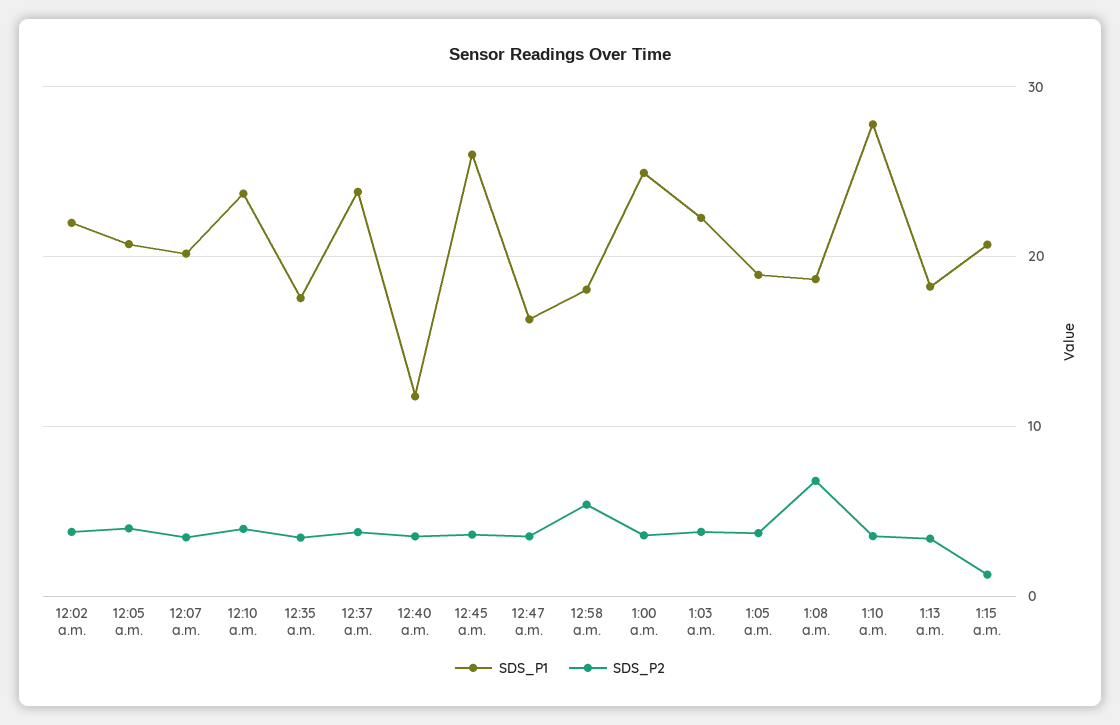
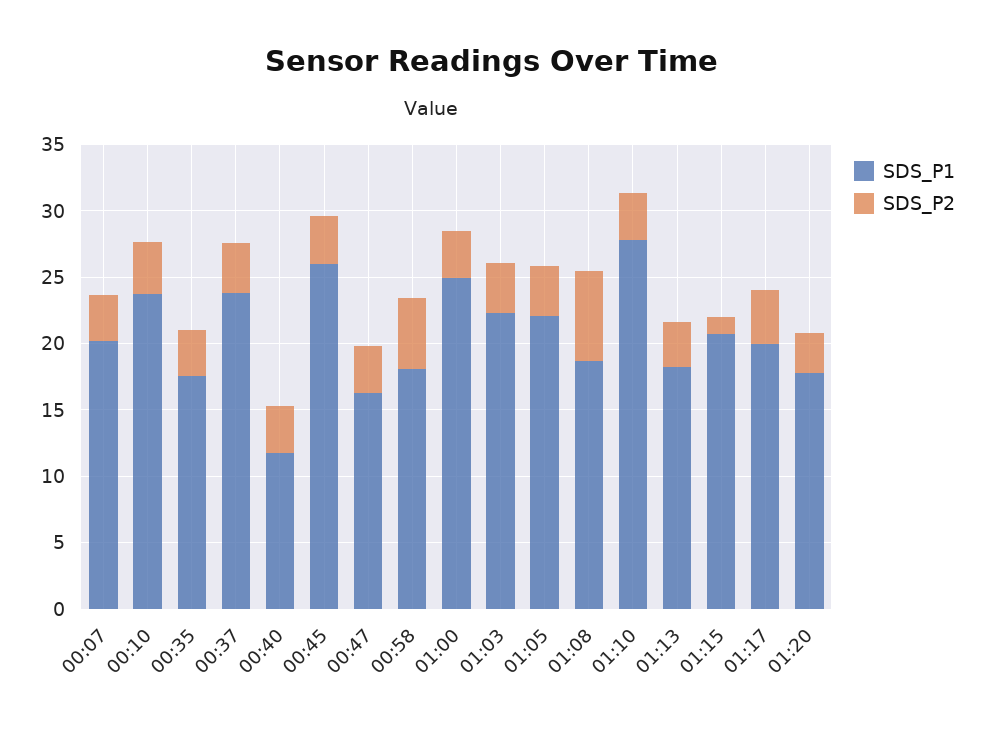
SDS_P1, 12:02 a.m.: 22 -> none
SDS_P2, 12:02 a.m.: 4 -> none
SDS_P1, 12:05 a.m.: 21 -> none
SDS_P2, 12:05 a.m.: 4 -> none
SDS_P1, 1:05 a.m.: 19 -> 22
SDS_P1, 01:17: none -> 20
SDS_P2, 01:17: none -> 4
SDS_P1, 01:20: none -> 18
SDS_P2, 01:20: none -> 3

